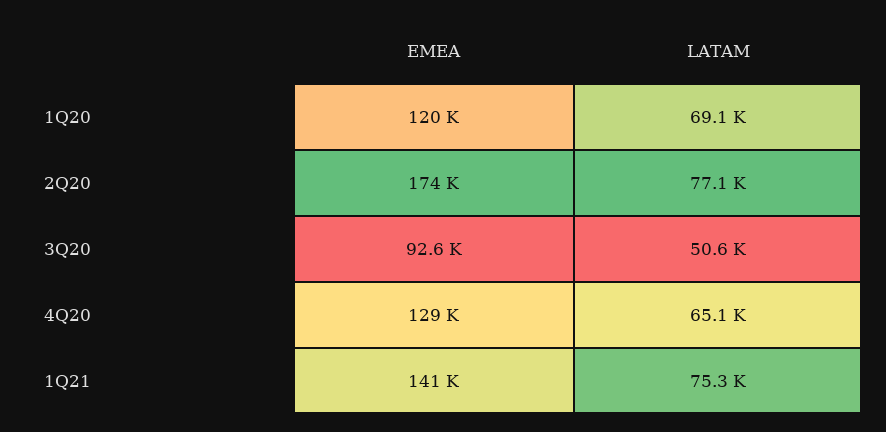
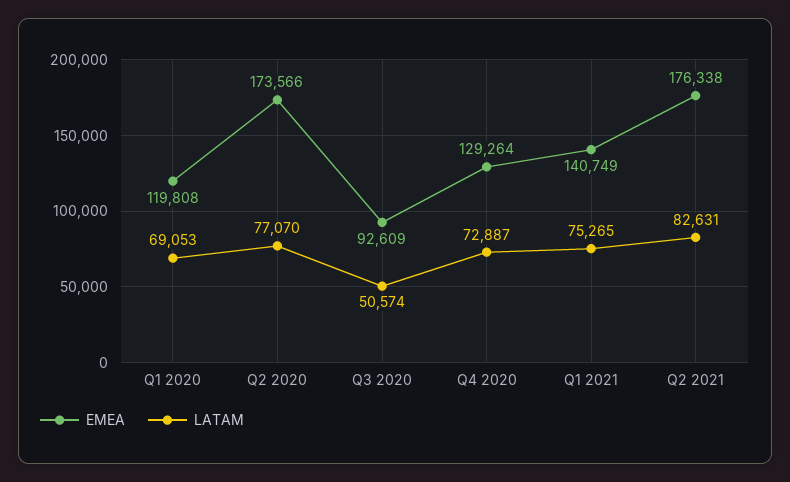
LATAM, 4Q20: 65100 -> 72887
EMEA, Q2 2021: none -> 176338
LATAM, Q2 2021: none -> 82631

